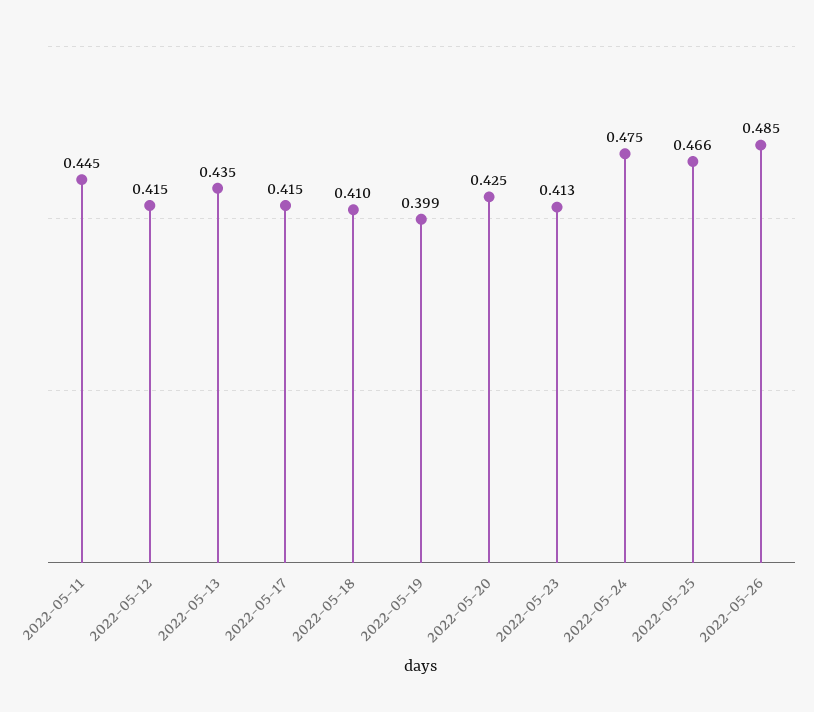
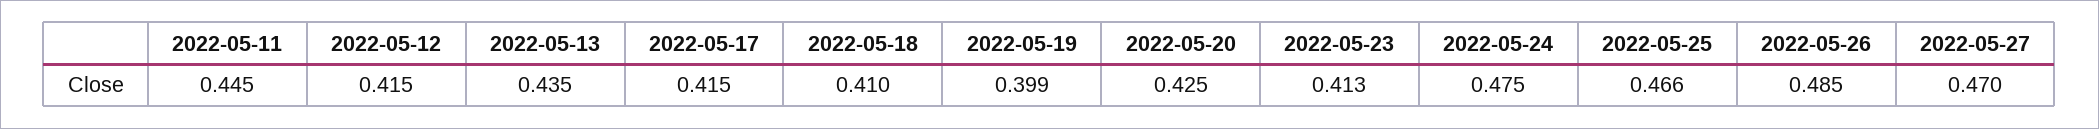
2022-05-27: none -> 0.47

